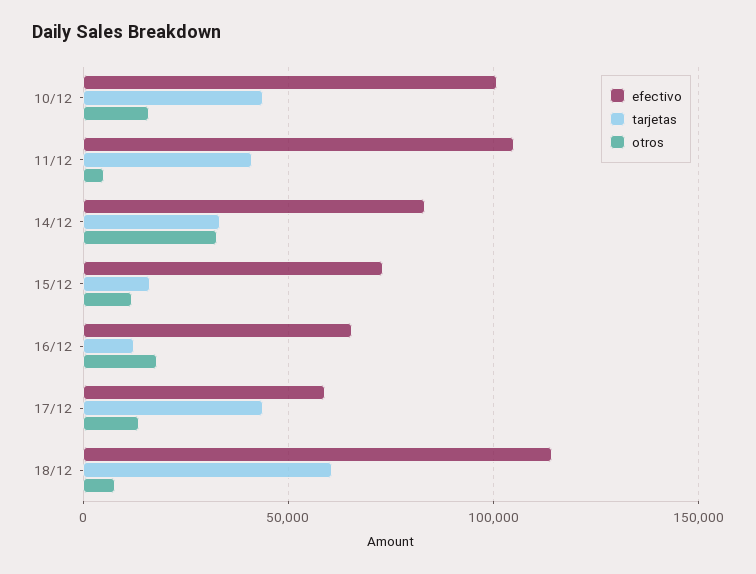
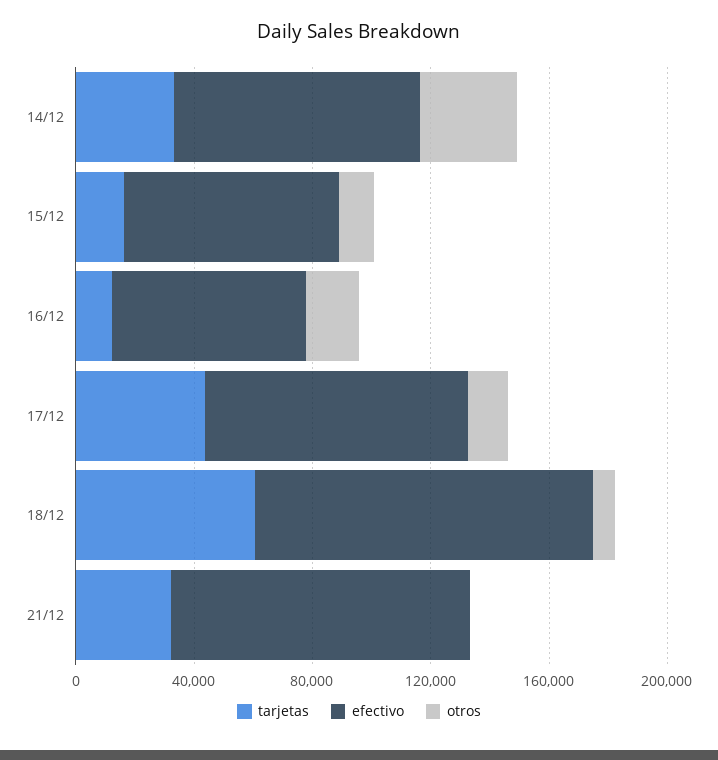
efectivo, 10/12: 100000 -> none
tarjetas, 10/12: 45000 -> none
otros, 10/12: 15000 -> none
efectivo, 11/12: 105000 -> none
tarjetas, 11/12: 40000 -> none
otros, 11/12: 5000 -> none
efectivo, 17/12: 60000 -> 90000
tarjetas, 21/12: none -> 30000
efectivo, 21/12: none -> 100000
otros, 21/12: none -> 0

